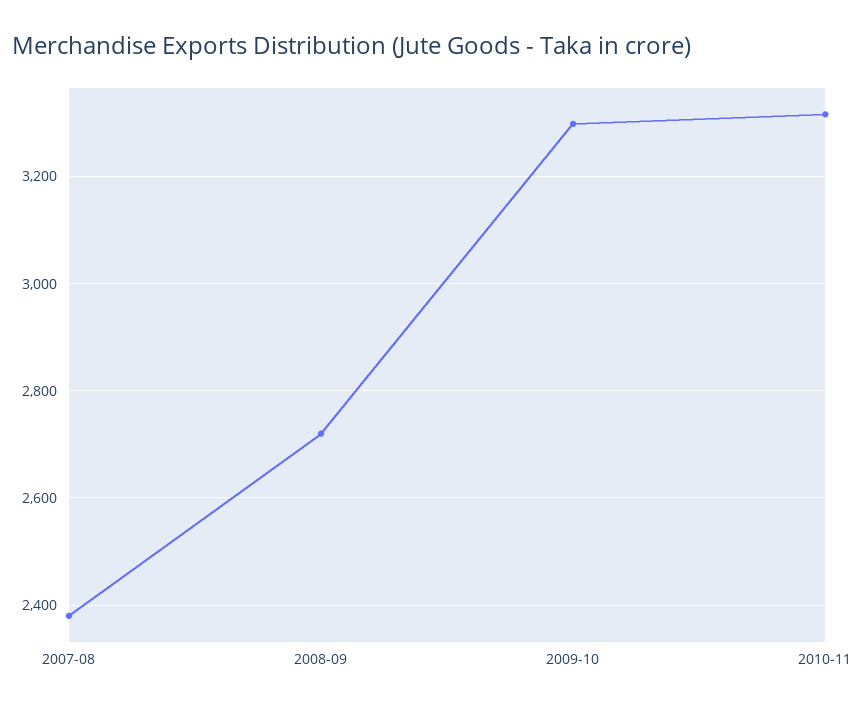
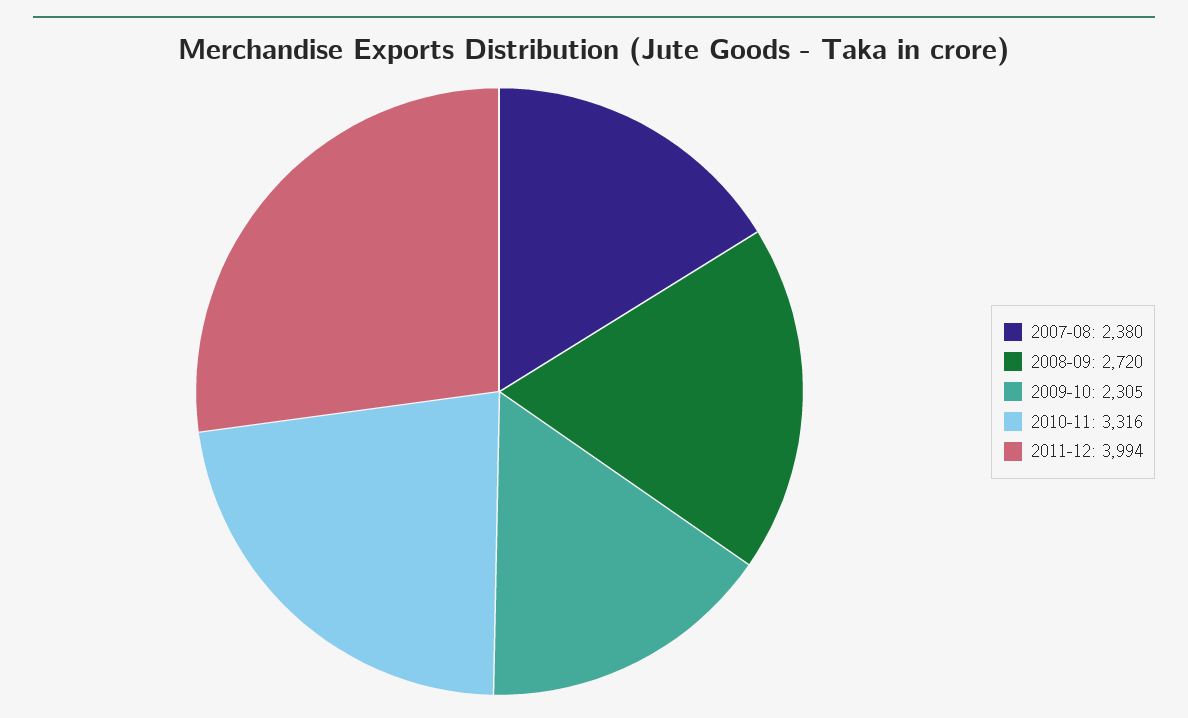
2009-10: 3300 -> 2305
2011-12: none -> 3994

